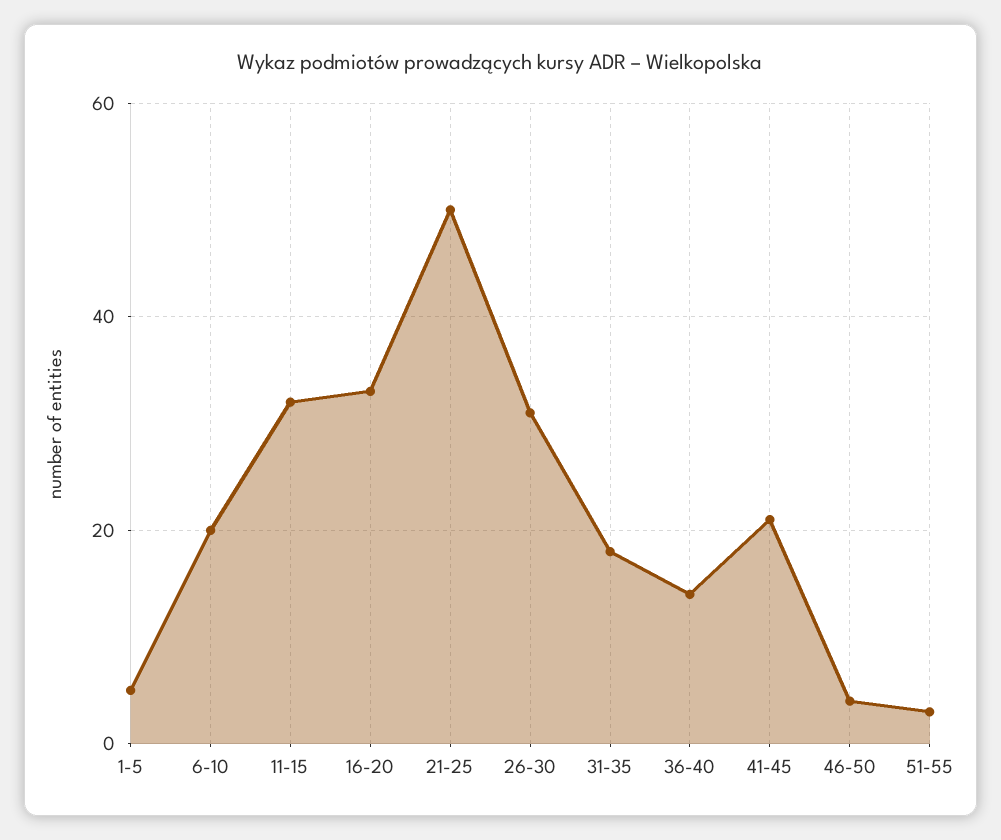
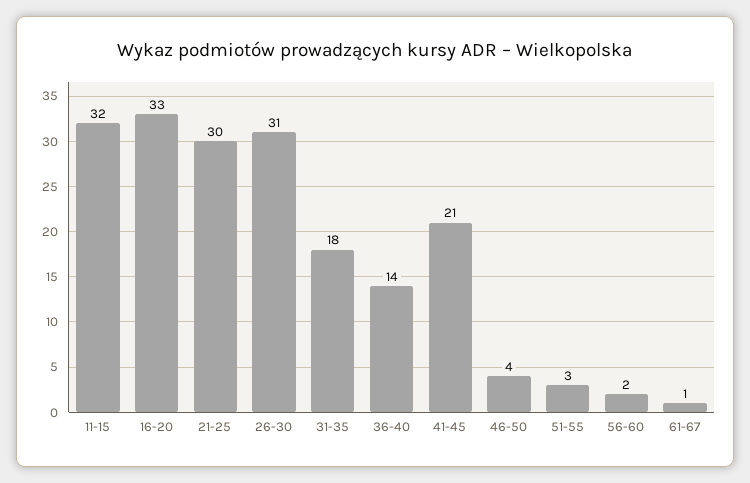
1-5: 5 -> none
6-10: 20 -> none
21-25: 50 -> 30
56-60: none -> 2
61-67: none -> 1

